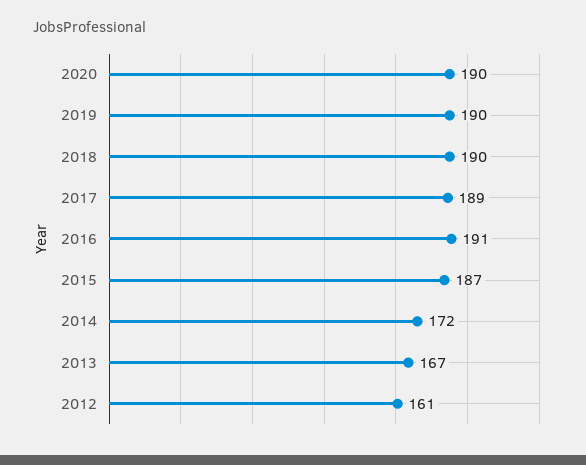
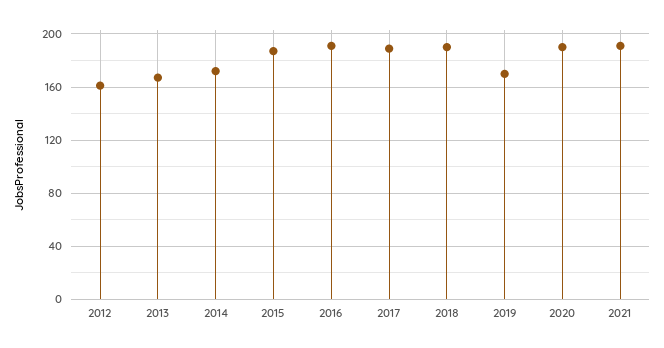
2019: 190 -> 170
2021: none -> 190

